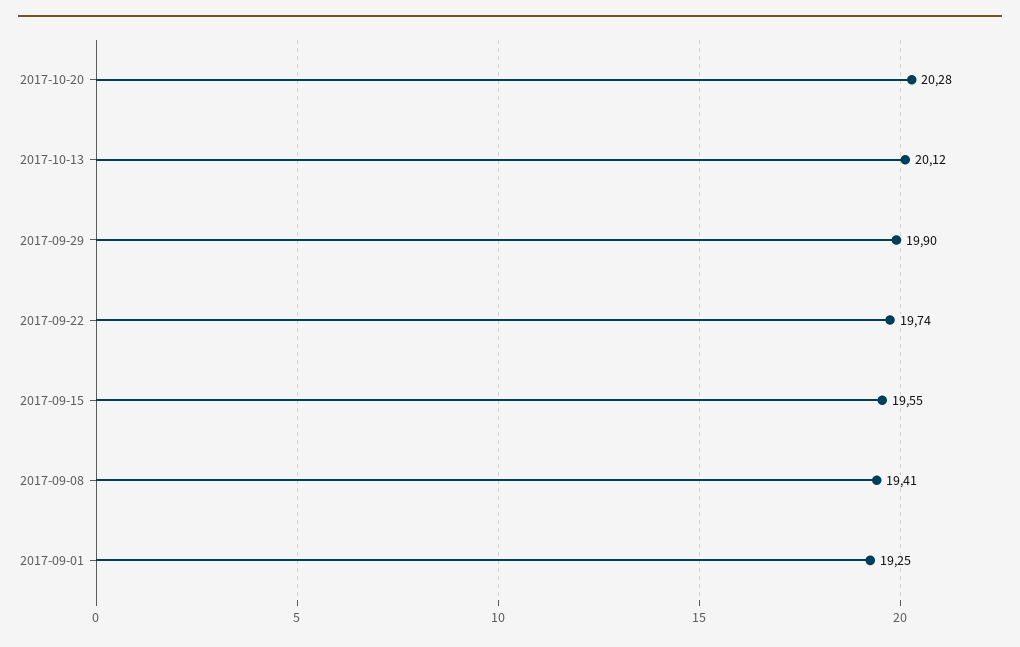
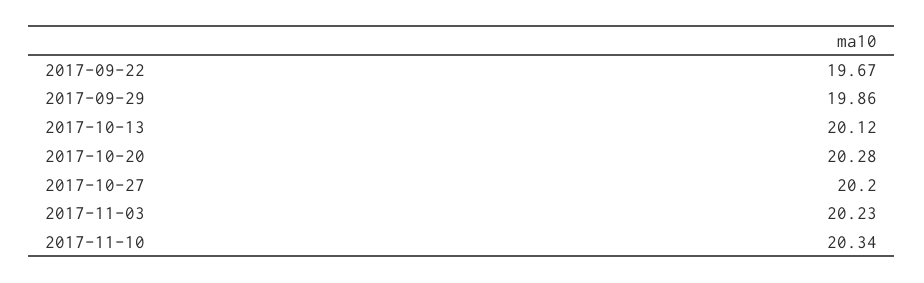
2017-09-29: 19.9 -> 19.86
2017-09-22: 19.74 -> 19.67
2017-09-15: 19.55 -> none
2017-09-08: 19.41 -> none
2017-09-01: 19.25 -> none
2017-10-27: none -> 20.2
2017-11-03: none -> 20.23
2017-11-10: none -> 20.34

